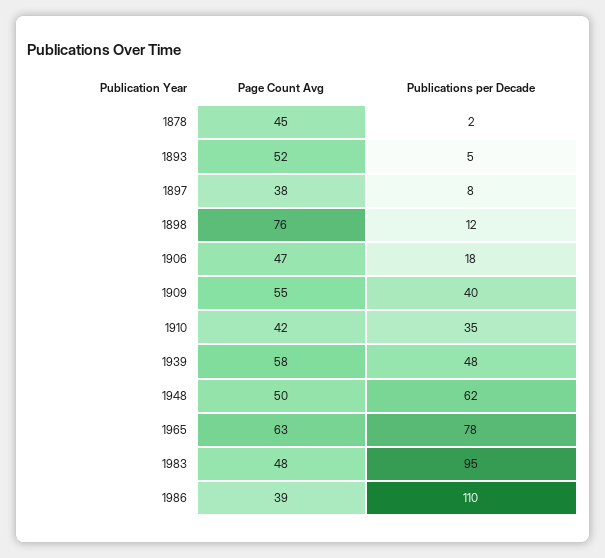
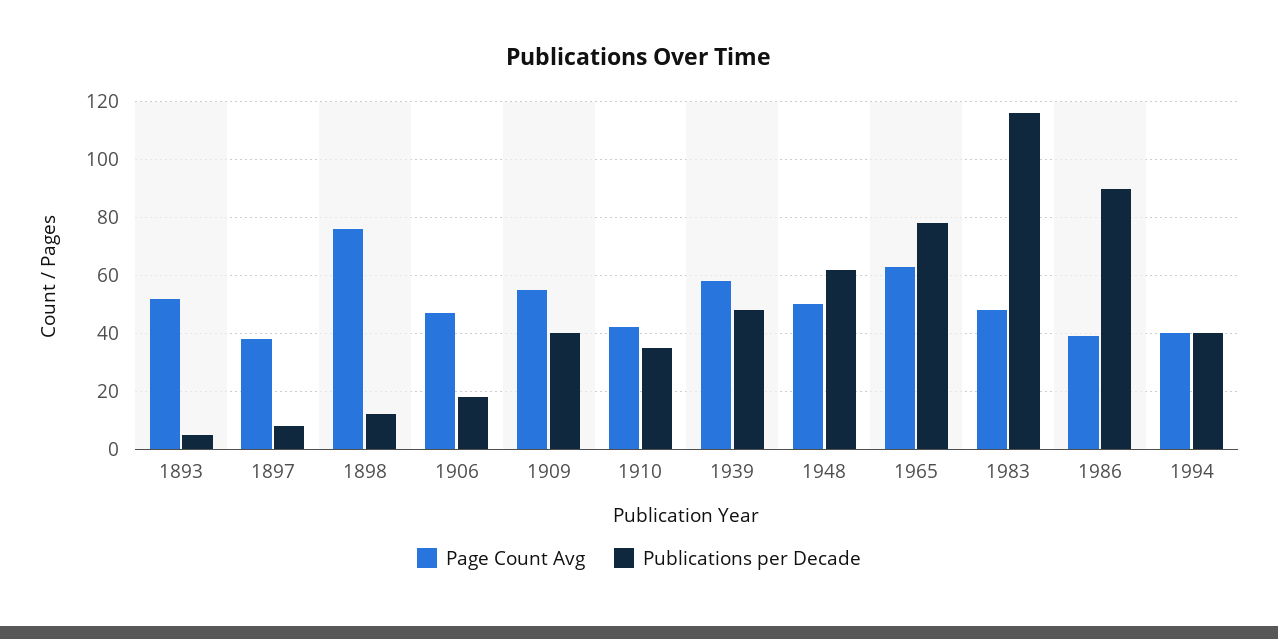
Page Count Avg, 1878: 45 -> none
Publications per Decade, 1878: 2 -> none
Publications per Decade, 1983: 95 -> 115
Publications per Decade, 1986: 110 -> 90
Page Count Avg, 1994: none -> 40
Publications per Decade, 1994: none -> 40

